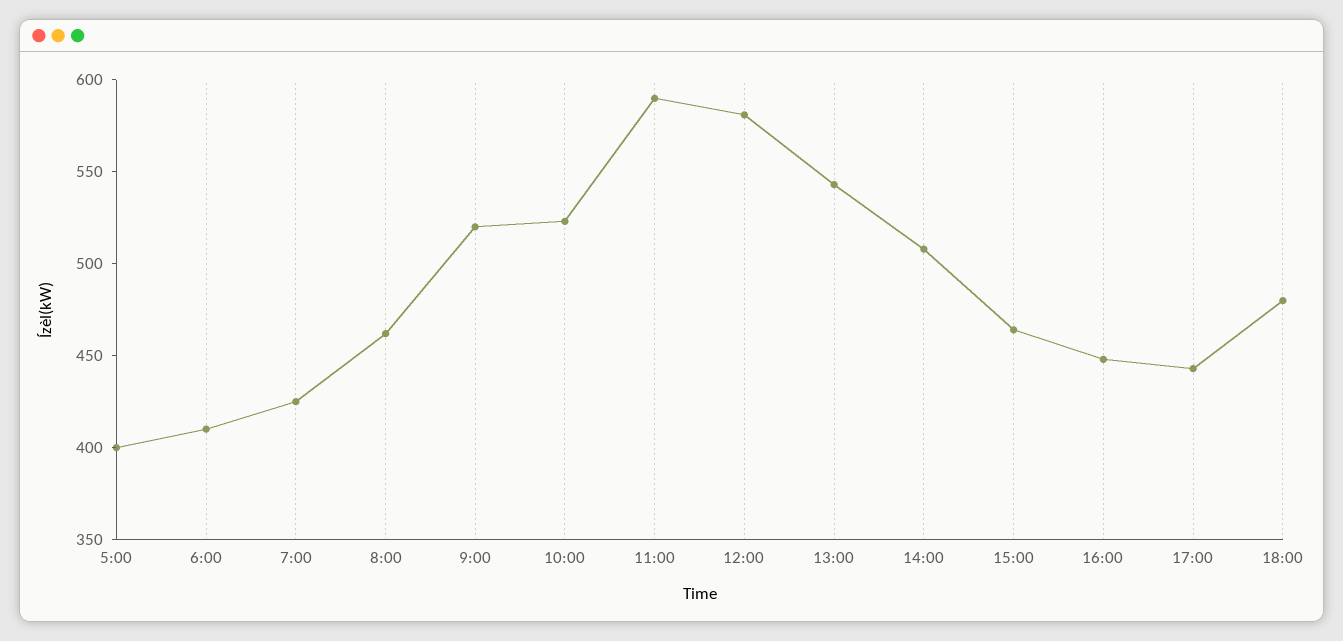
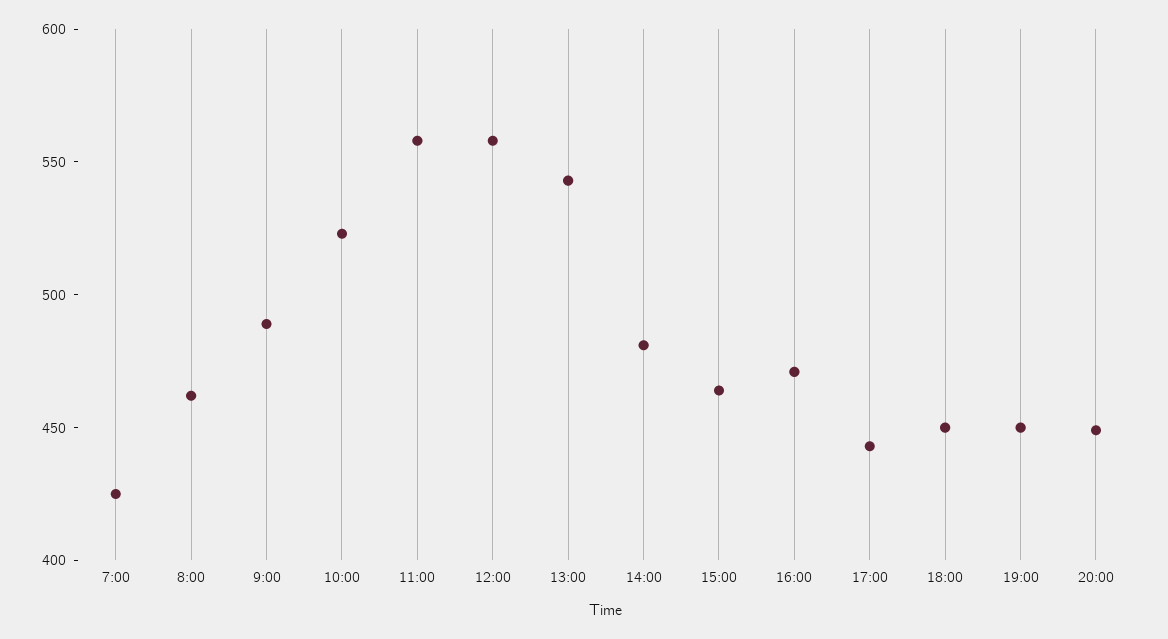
5:00: 400 -> none
6:00: 410 -> none
9:00: 520 -> 490
11:00: 590 -> 560
12:00: 580 -> 560
14:00: 510 -> 480
16:00: 450 -> 470
18:00: 480 -> 450
19:00: none -> 450
20:00: none -> 450

